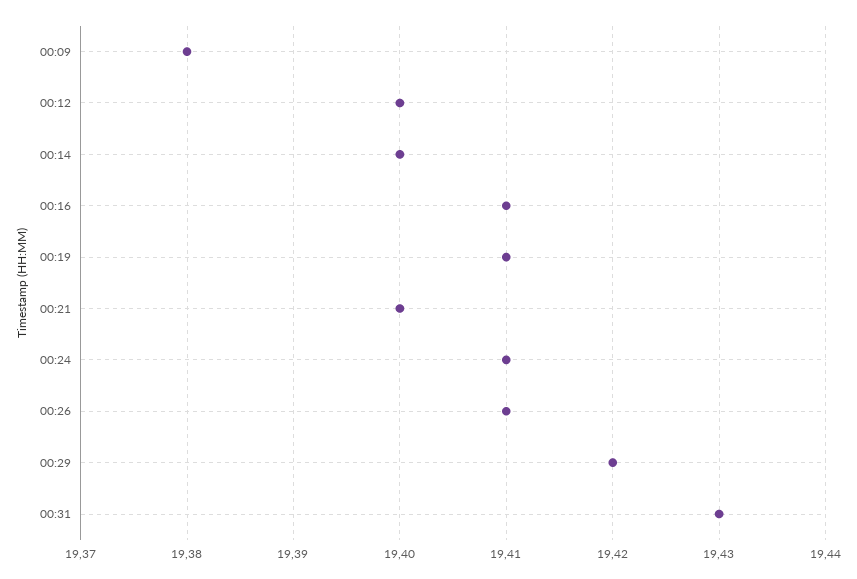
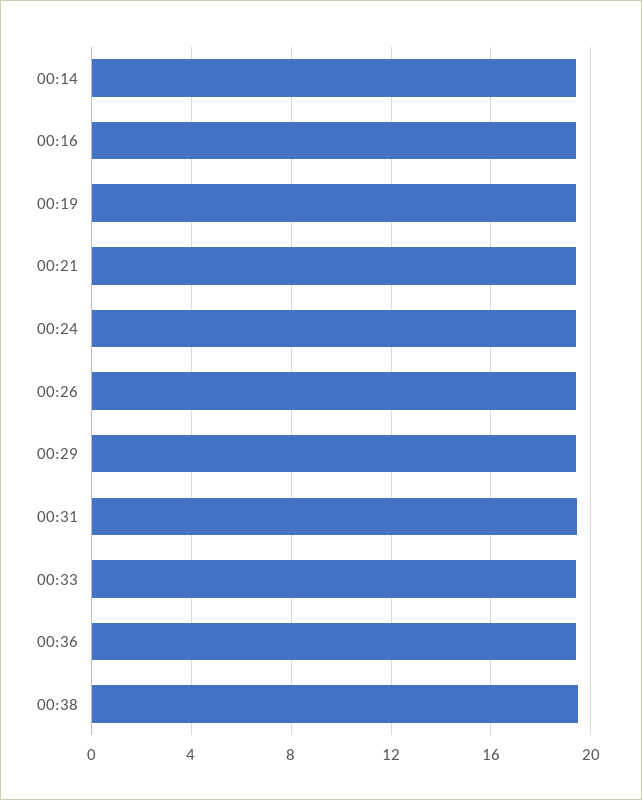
00:09: 19.38 -> none
00:12: 19.4 -> none
00:33: none -> 19.5
00:36: none -> 19.5
00:38: none -> 19.5

